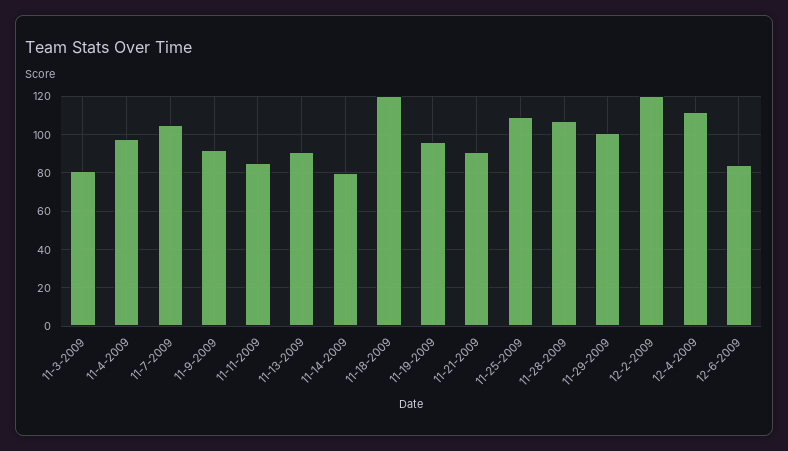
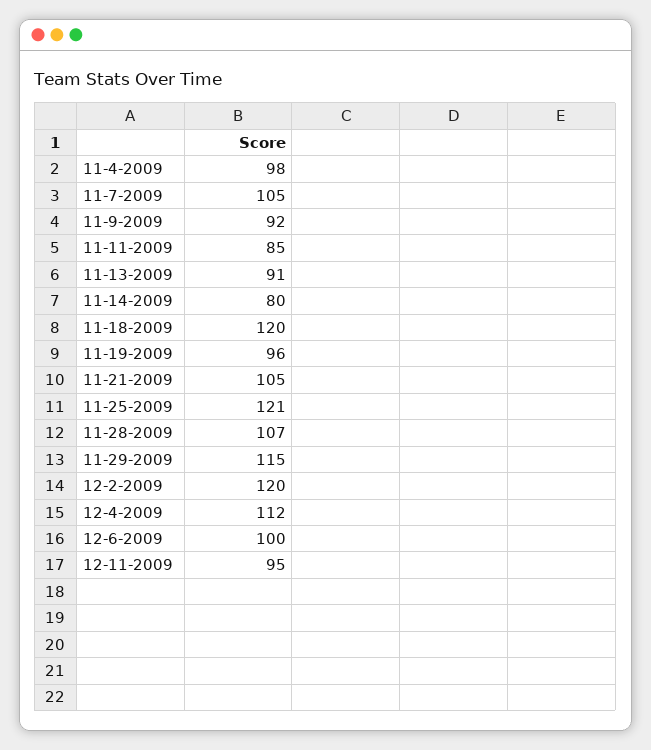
11-3-2009: 80 -> none
11-21-2009: 90 -> 105
11-25-2009: 110 -> 121
11-29-2009: 100 -> 115
12-6-2009: 85 -> 100
12-11-2009: none -> 95

